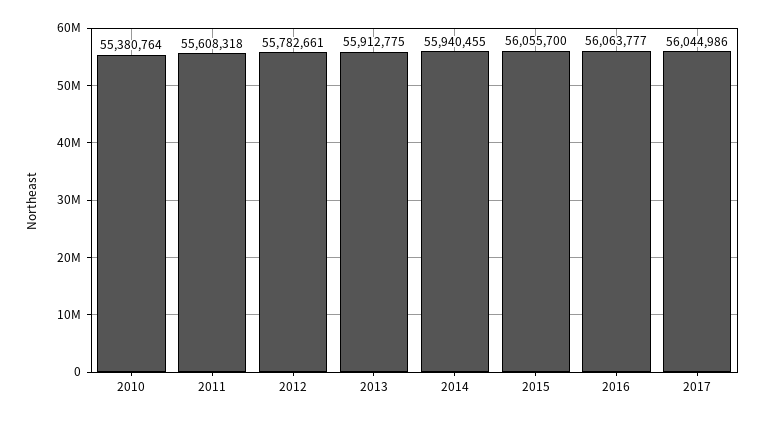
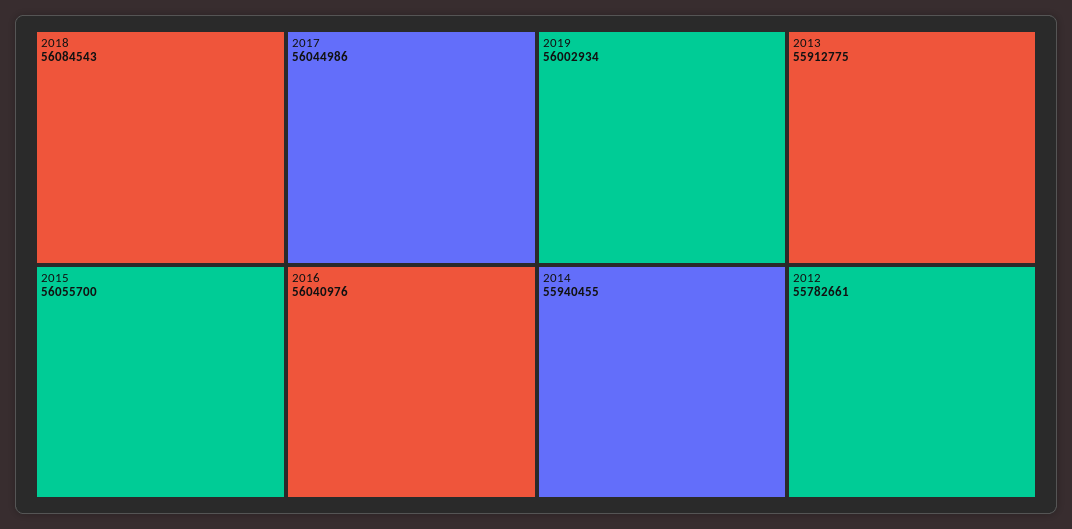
2010: 55380764 -> none
2011: 55608318 -> none
2016: 56063777 -> 56040976
2018: none -> 56084543
2019: none -> 56002934

